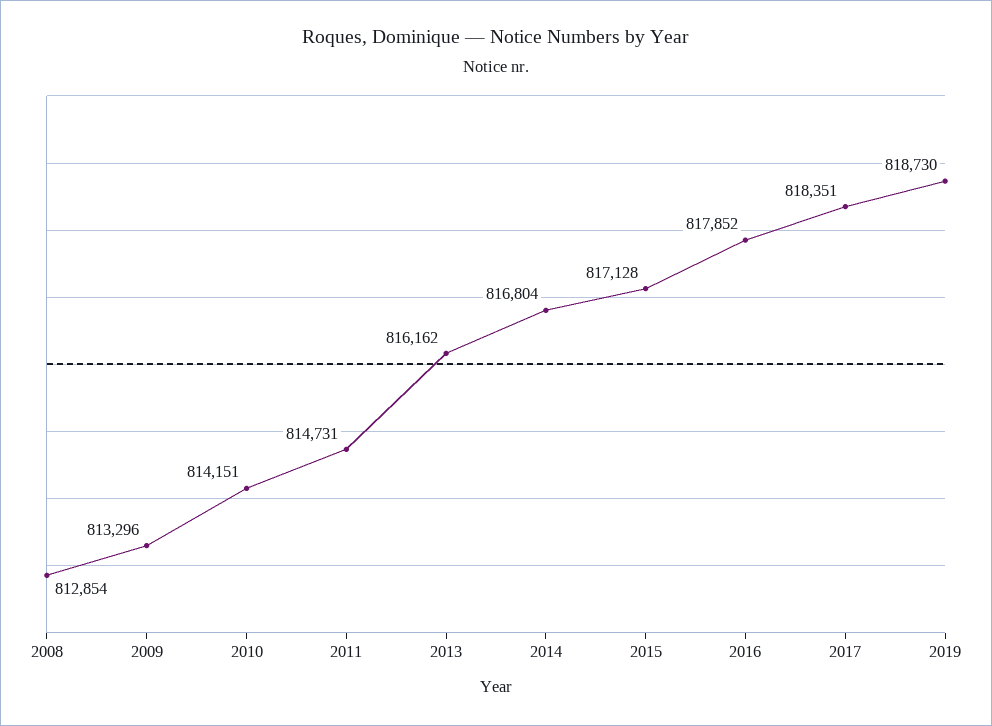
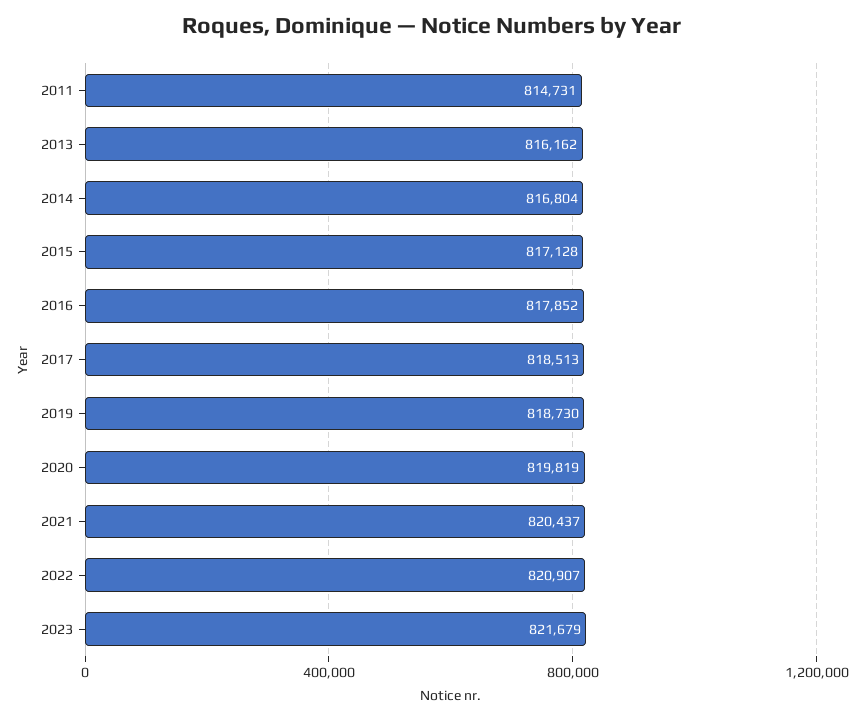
2008: 812854 -> none
2009: 813296 -> none
2010: 814151 -> none
2017: 818351 -> 818513
2020: none -> 819819
2021: none -> 820437
2022: none -> 820907
2023: none -> 821679

